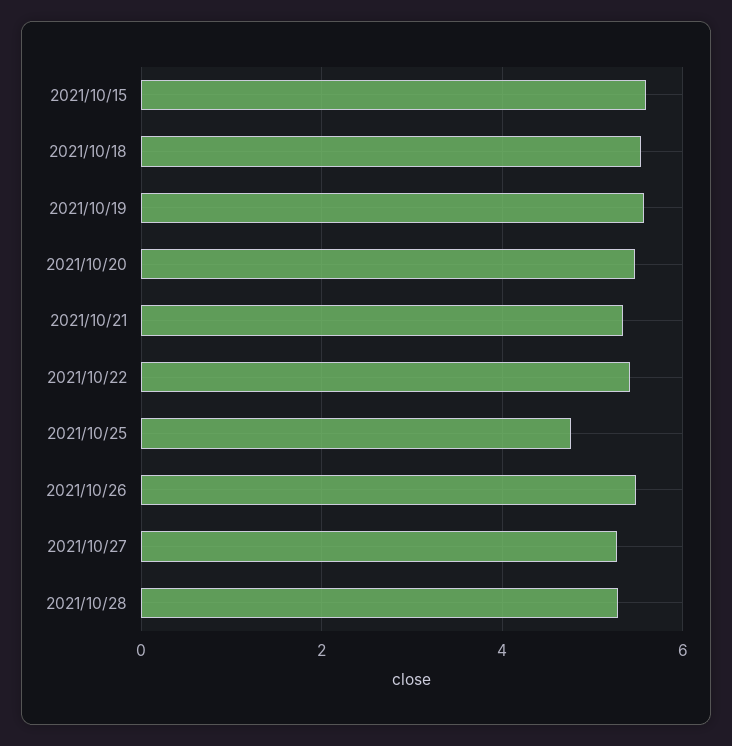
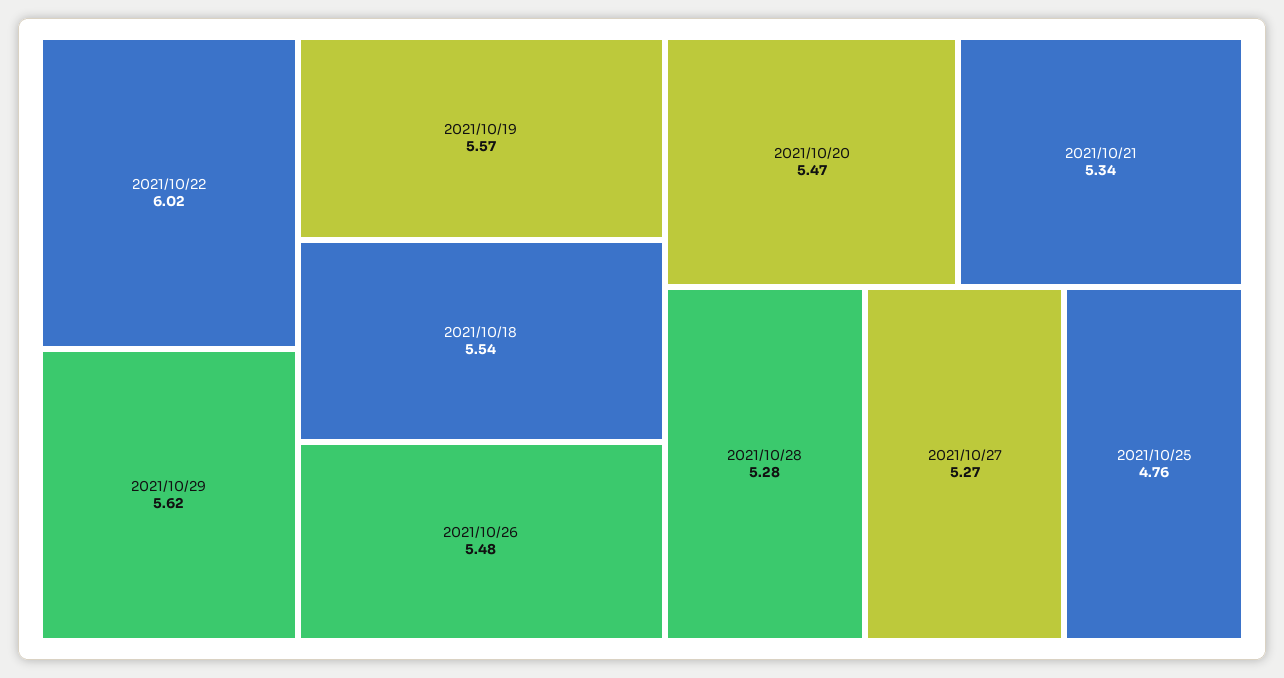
2021/10/15: 5.6 -> none
2021/10/22: 5.4 -> 6.02
2021/10/29: none -> 5.62

